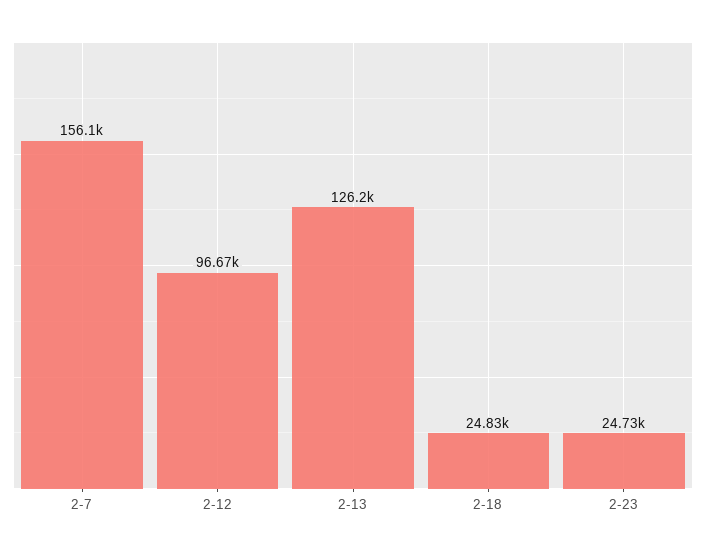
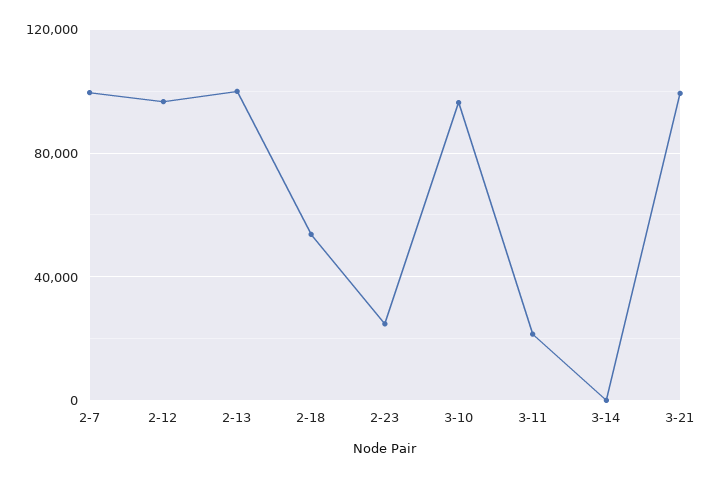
2-7: 156100 -> 100000
2-13: 126200 -> 100000
2-18: 24830 -> 55000
3-10: none -> 95000
3-11: none -> 20000
3-14: none -> 0
3-21: none -> 100000

